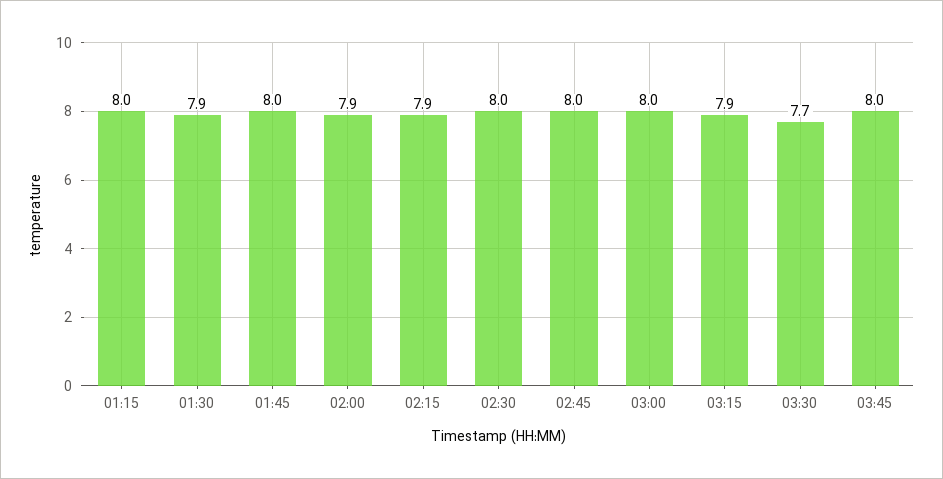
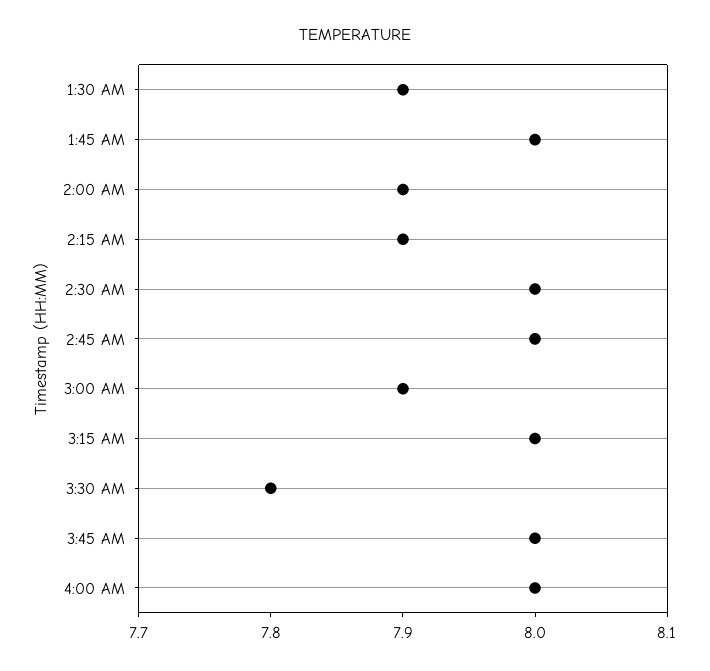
01:15: 8 -> none
03:00: 8 -> 7.9
03:15: 7.9 -> 8
03:30: 7.7 -> 7.8
4:00 AM: none -> 8

